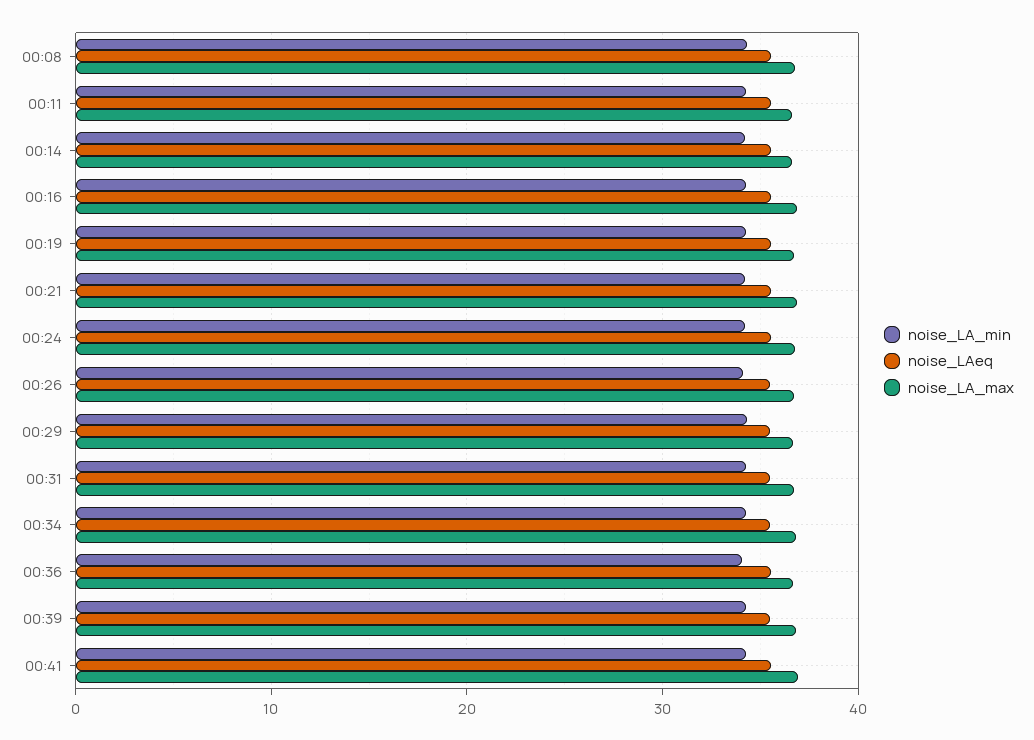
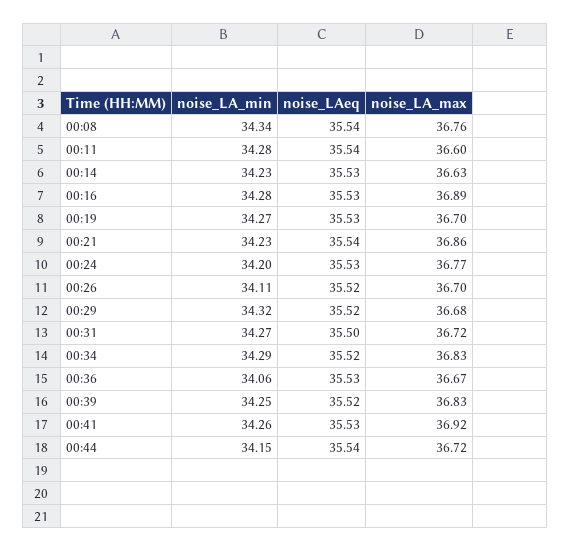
noise_LA_min, 00:44: none -> 34.15
noise_LAeq, 00:44: none -> 35.54
noise_LA_max, 00:44: none -> 36.72

